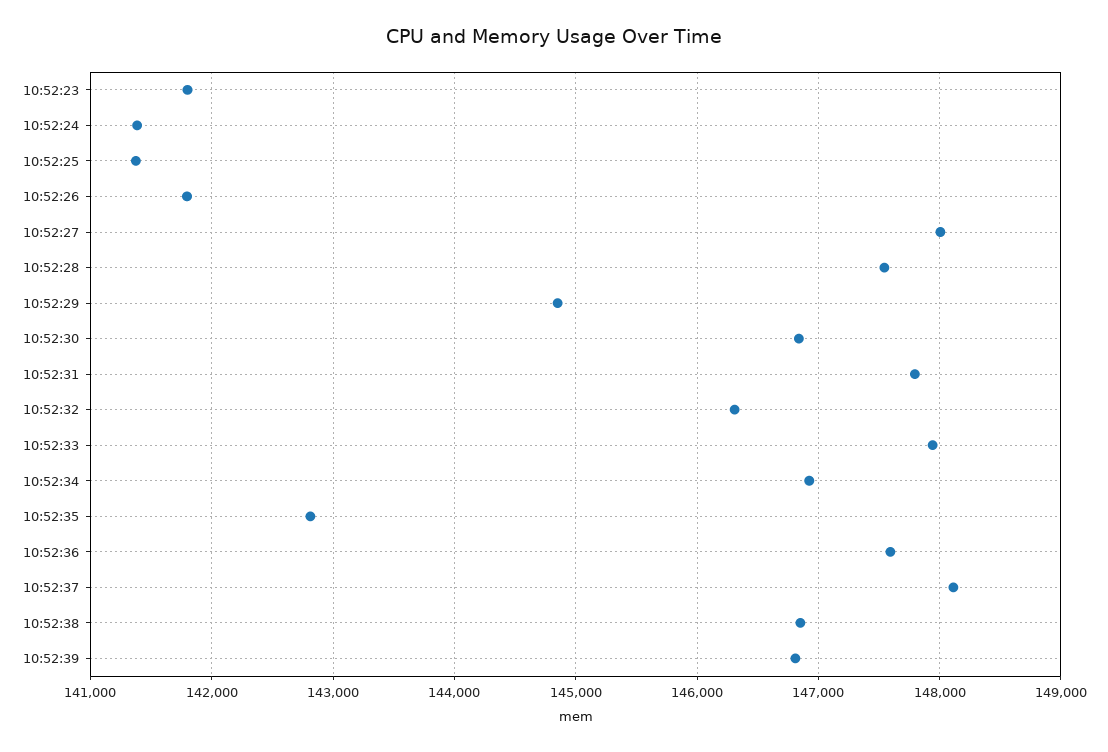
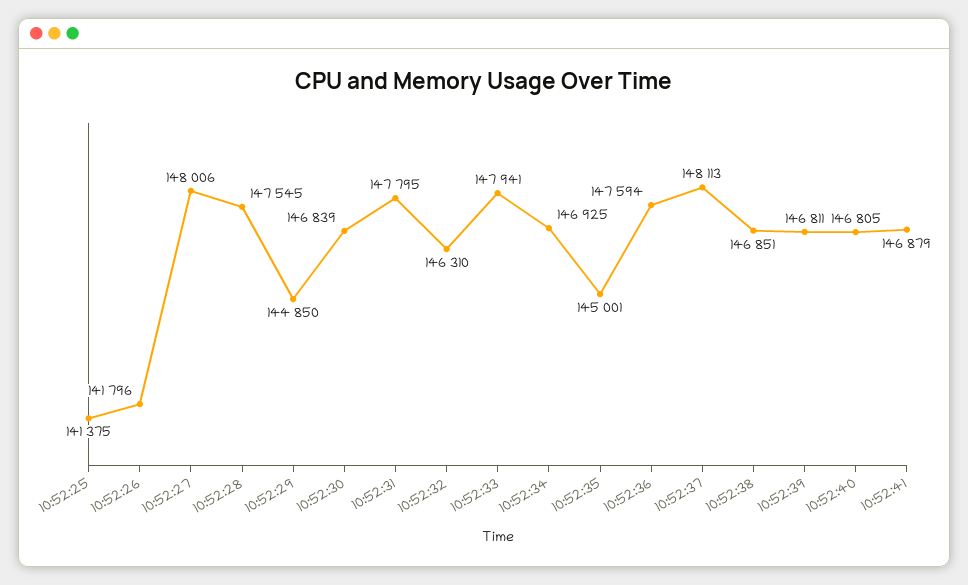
10:52:23: 141800 -> none
10:52:24: 141400 -> none
10:52:35: 142800 -> 145001
10:52:40: none -> 146805
10:52:41: none -> 146879

